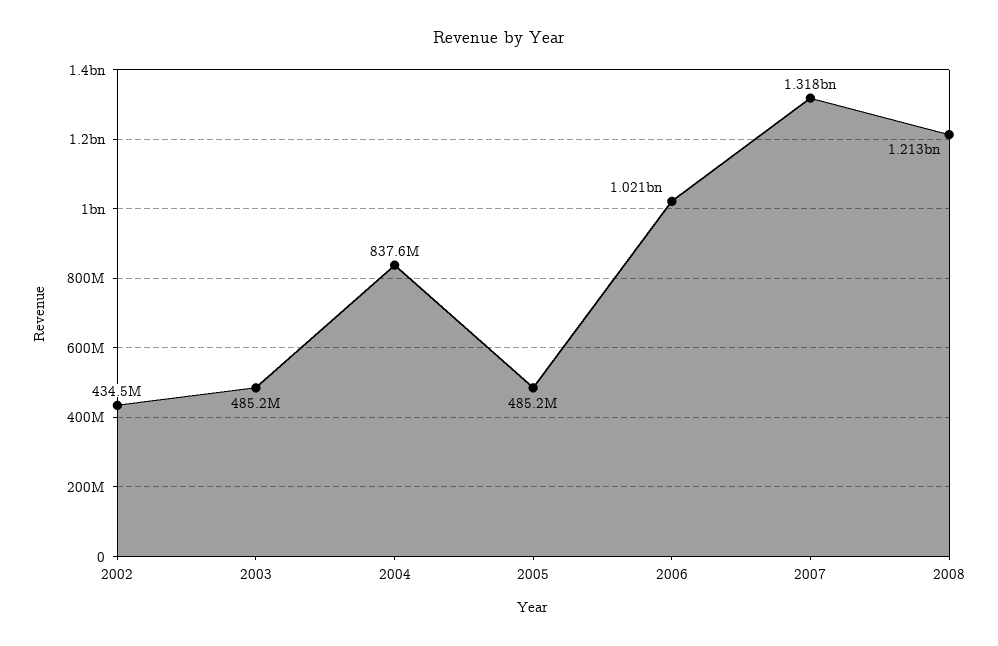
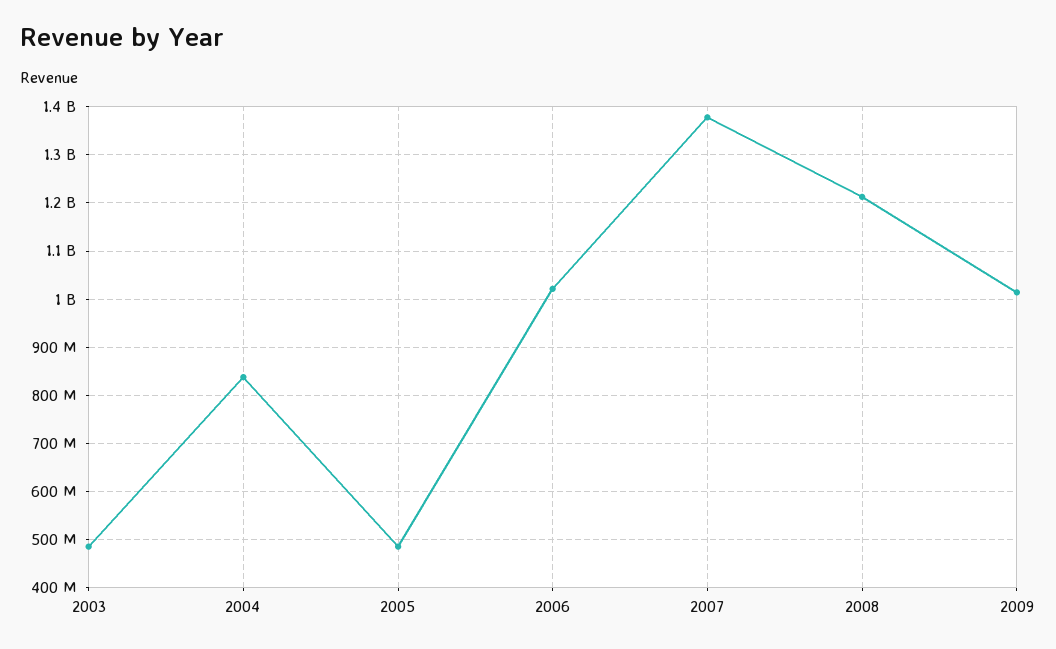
2002: 434500000 -> none
2007: 1318000000 -> 1380000000
2009: none -> 1020000000

